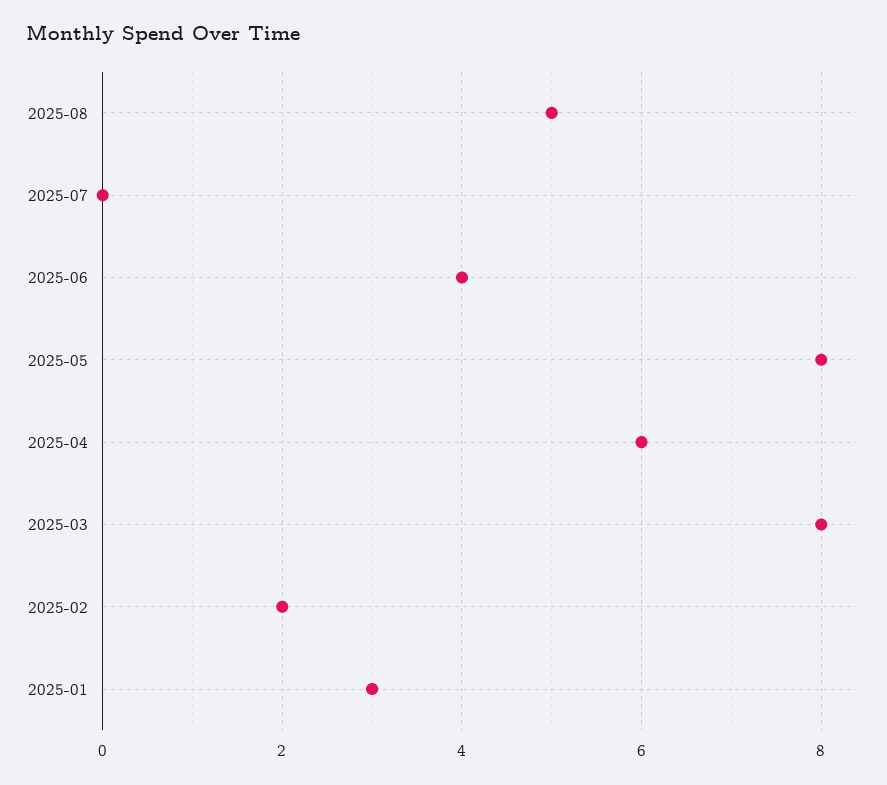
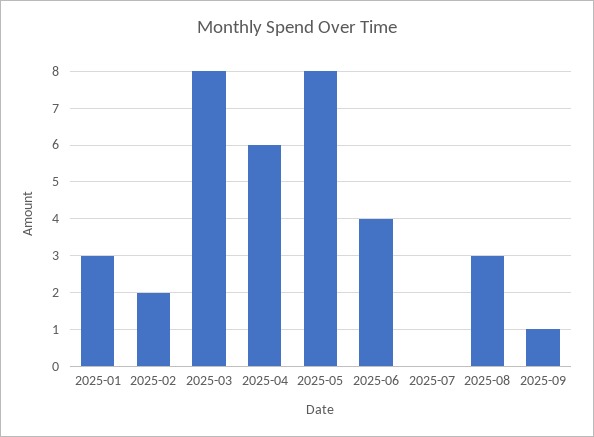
2025-08: 5 -> 3
2025-09: none -> 1

